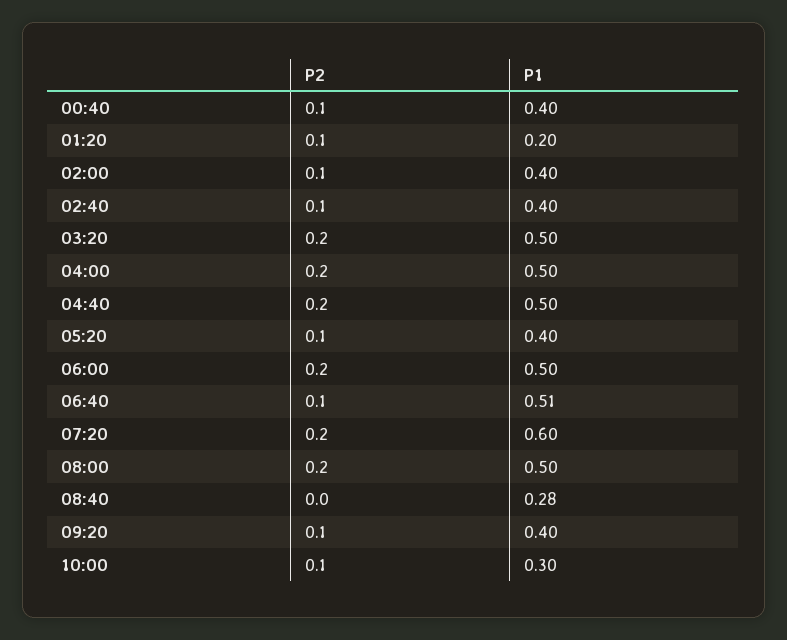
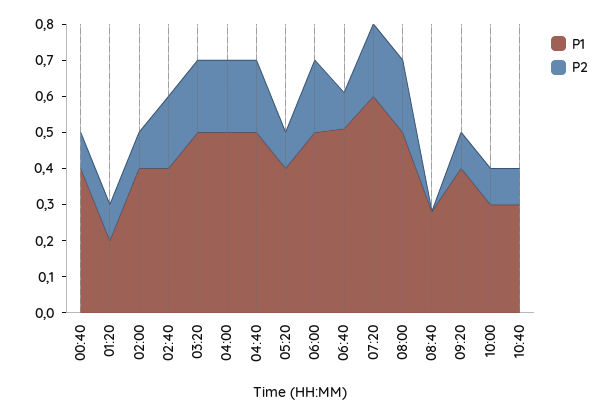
P2, 02:40: 0.1 -> 0.2
P1, 10:40: none -> 0.3
P2, 10:40: none -> 0.1

